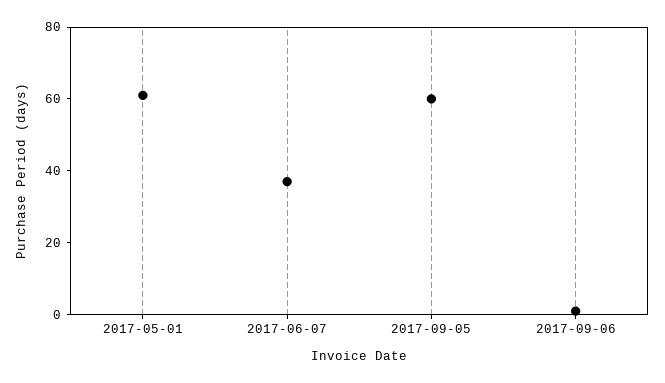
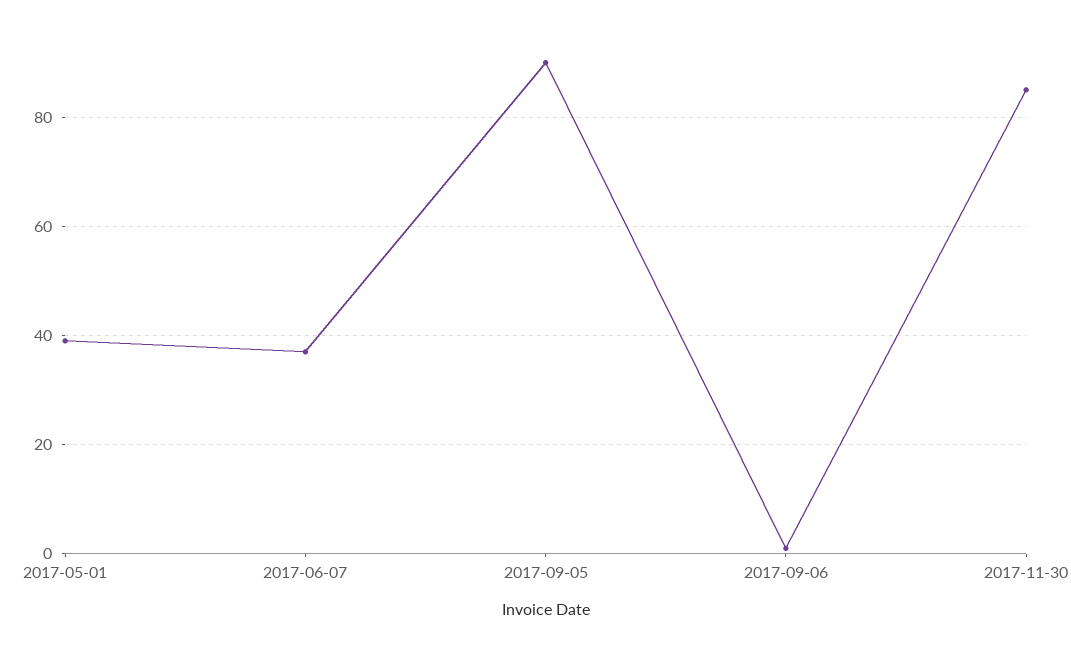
2017-05-01: 60 -> 40
2017-09-05: 60 -> 90
2017-11-30: none -> 85

